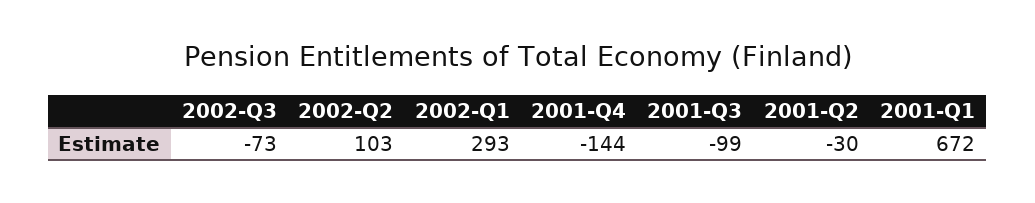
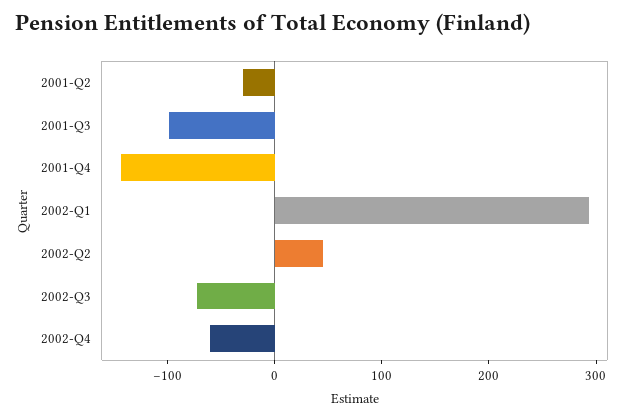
2002-Q2: 103 -> 40
2001-Q1: 672 -> none
2002-Q4: none -> -60

